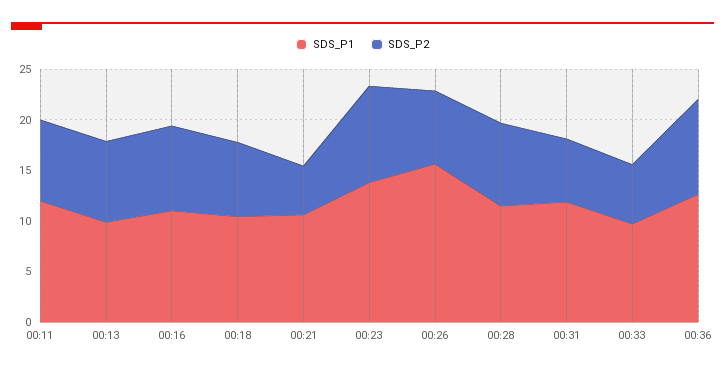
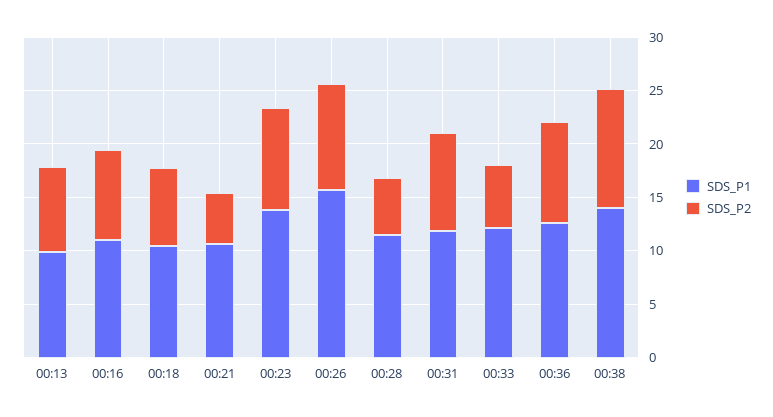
SDS_P1, 00:11: 12 -> none
SDS_P2, 00:11: 8 -> none
SDS_P2, 00:26: 7 -> 10
SDS_P2, 00:28: 8 -> 5
SDS_P2, 00:31: 6 -> 9
SDS_P1, 00:33: 10 -> 12
SDS_P1, 00:38: none -> 14
SDS_P2, 00:38: none -> 11

